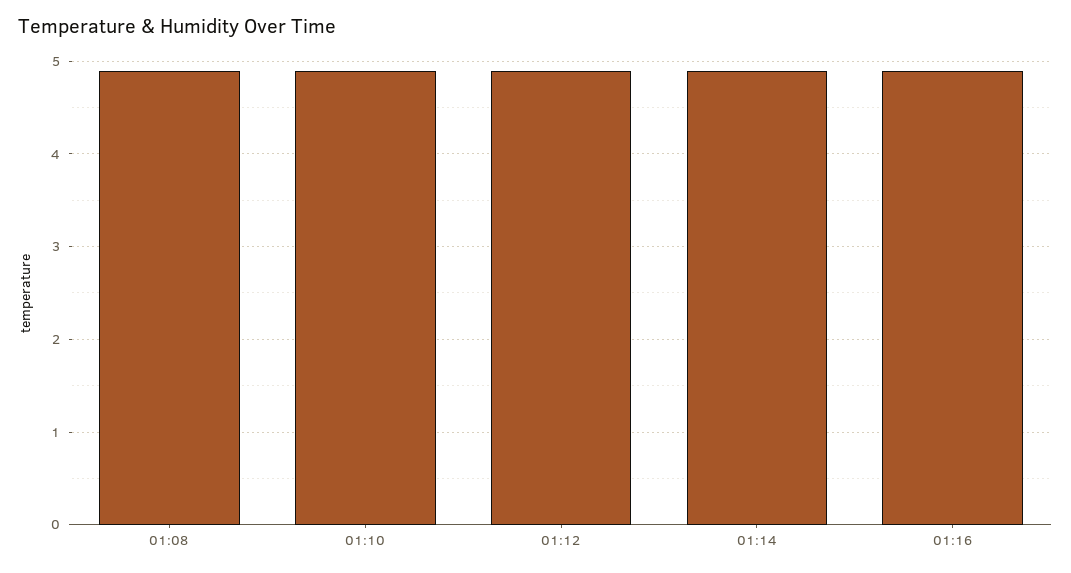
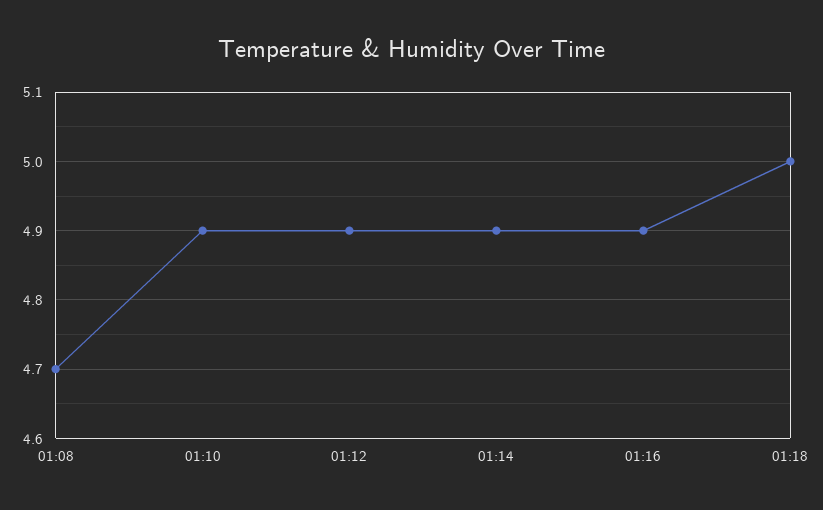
01:08: 4.9 -> 4.7
01:18: none -> 5

